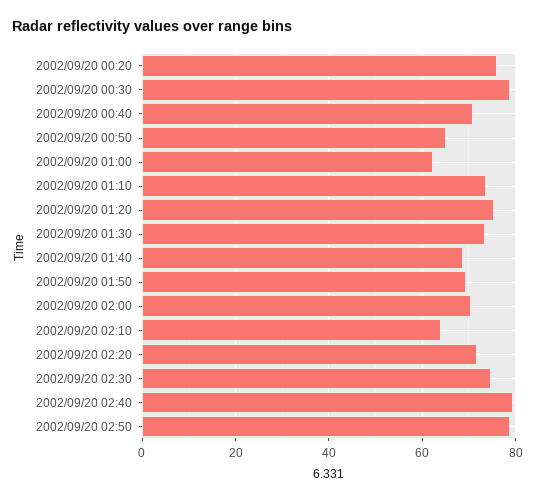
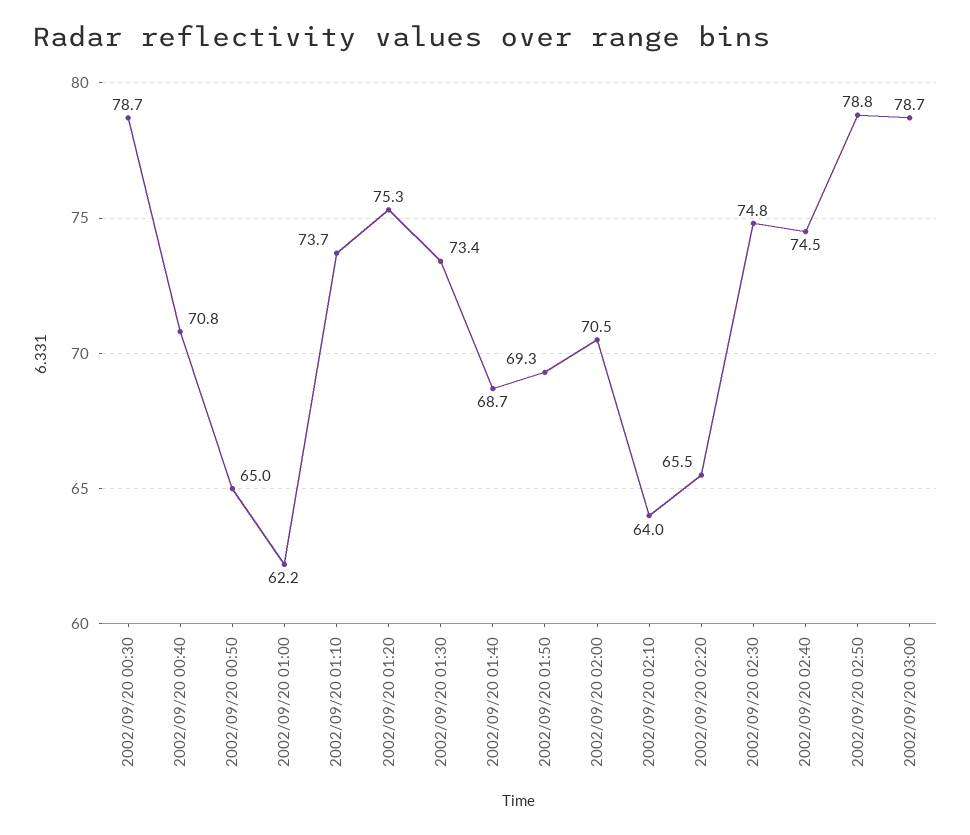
2002/09/20 00:20: 76 -> none
2002/09/20 02:20: 72 -> 65.5
2002/09/20 02:40: 80 -> 74.5
2002/09/20 03:00: none -> 78.7

